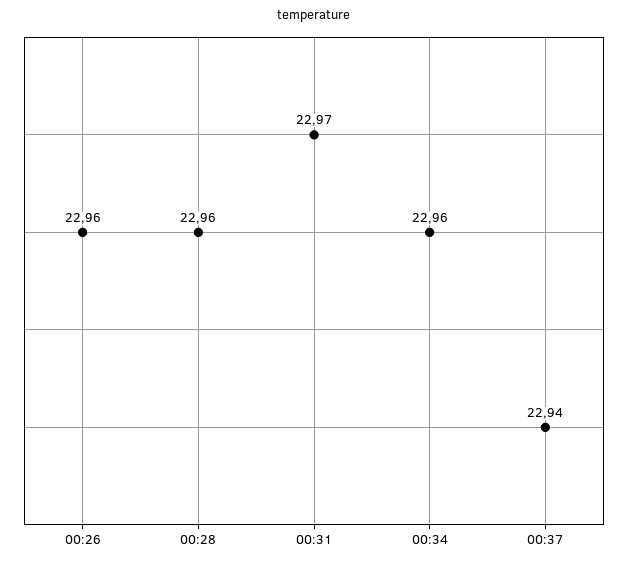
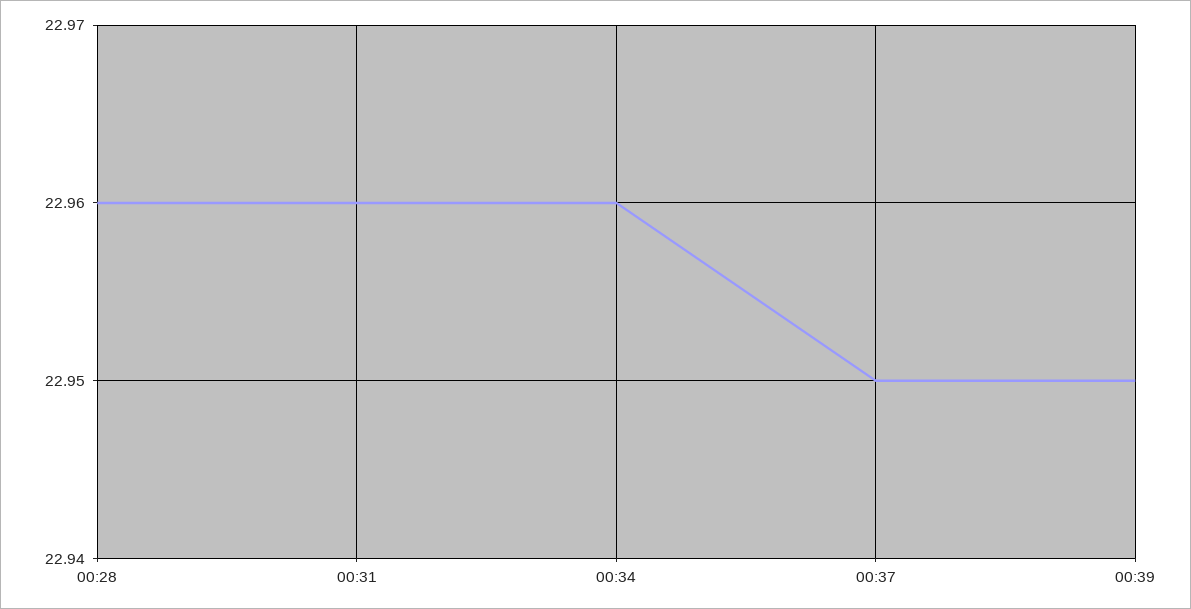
00:26: 22.96 -> none
00:31: 22.97 -> 22.96
00:37: 22.94 -> 22.95
00:39: none -> 22.95

